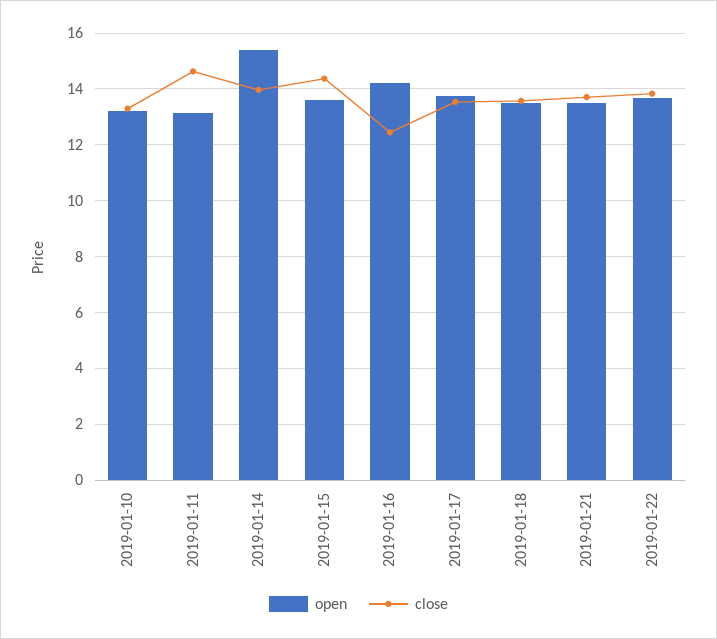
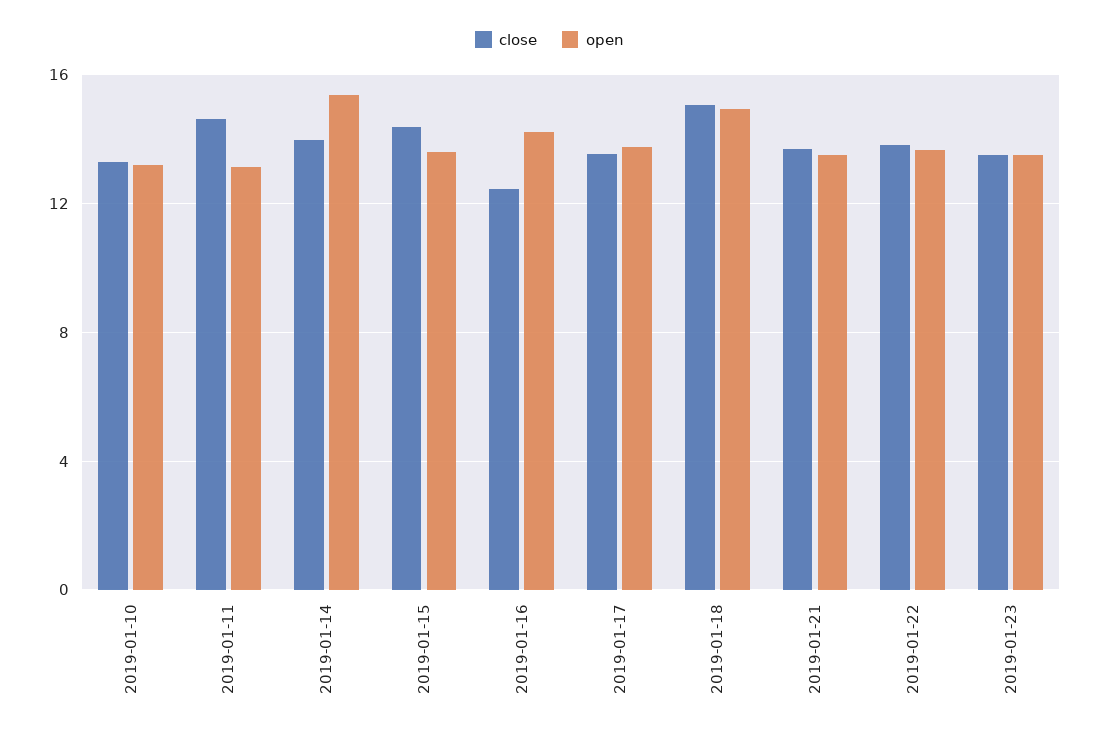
open, 2019-01-18: 13.5 -> 15
close, 2019-01-18: 13.5 -> 15
close, 2019-01-23: none -> 13.5
open, 2019-01-23: none -> 13.5

